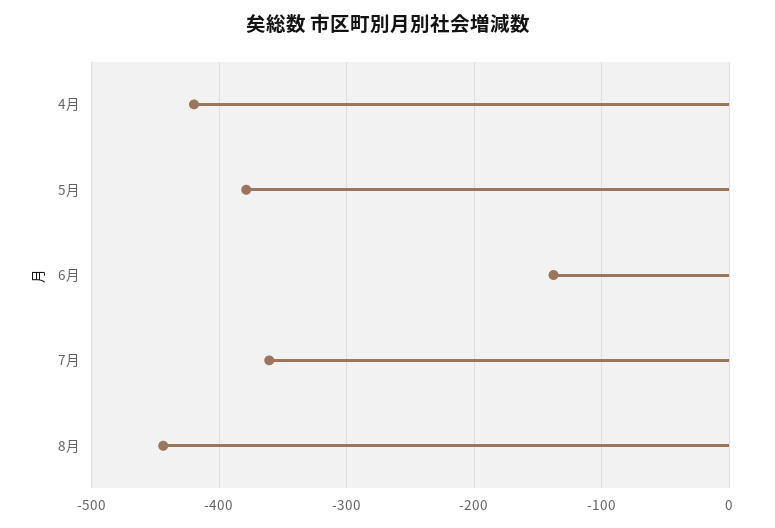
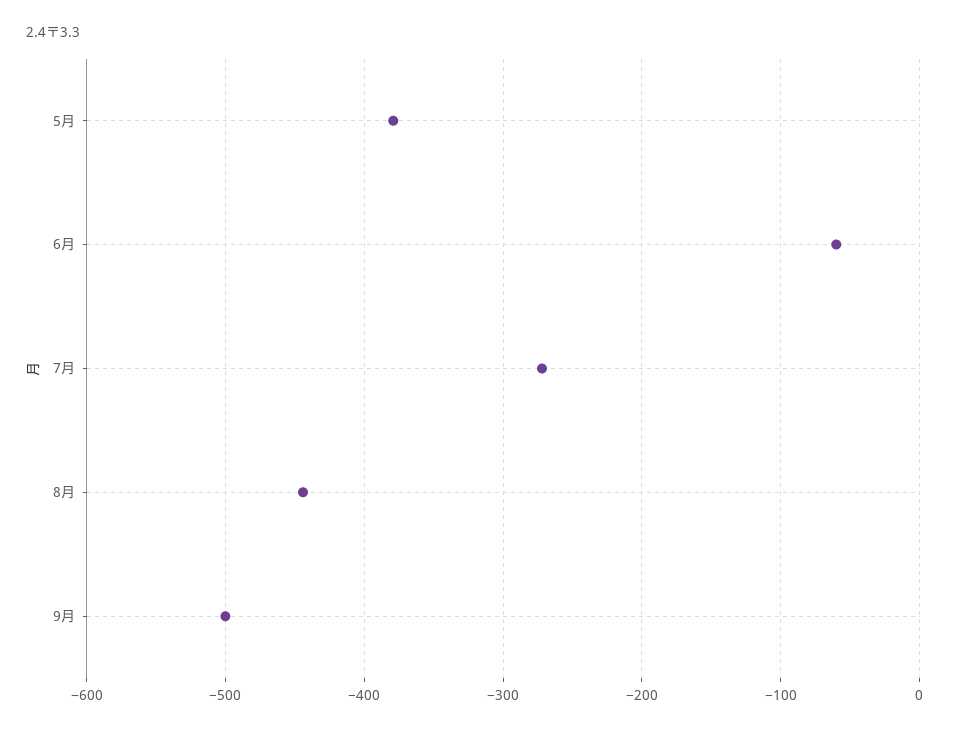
4月: -420 -> none
6月: -140 -> -60
7月: -360 -> -270
9月: none -> -500

